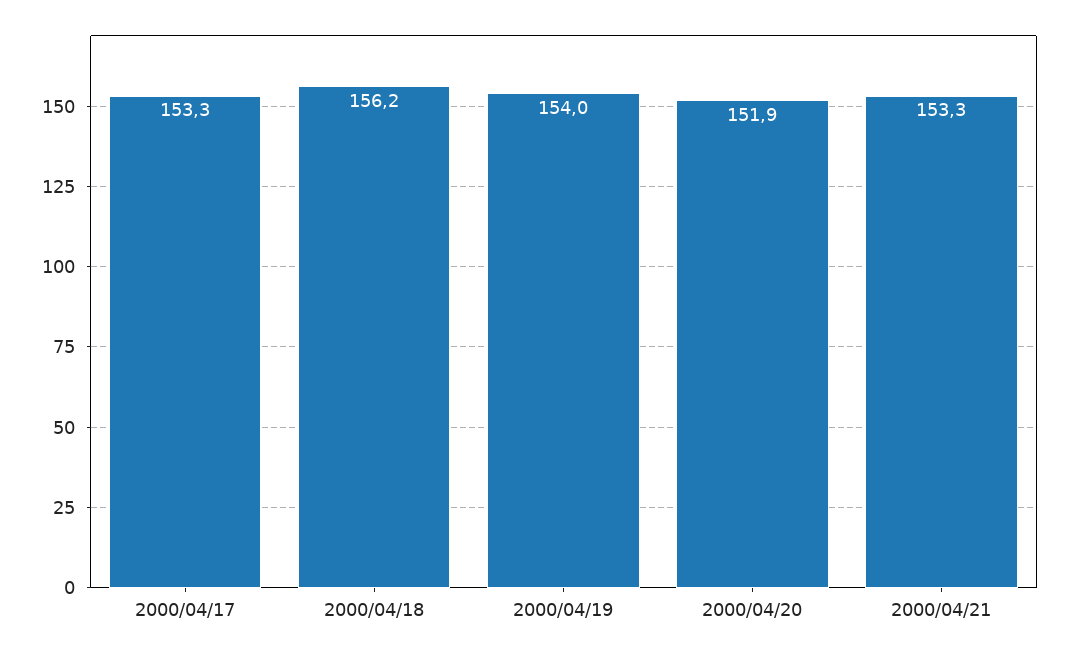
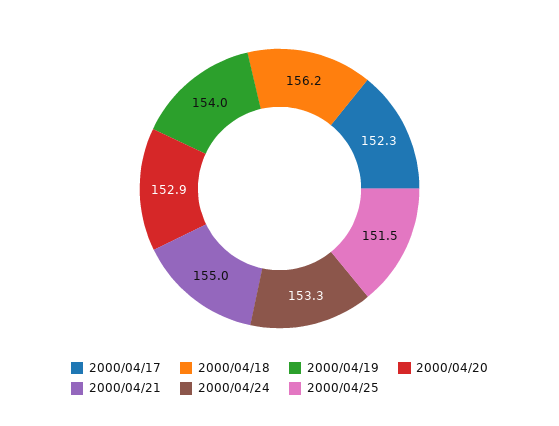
2000/04/17: 153.3 -> 152.3
2000/04/20: 151.9 -> 152.9
2000/04/21: 153.3 -> 155
2000/04/24: none -> 153.3
2000/04/25: none -> 151.5

